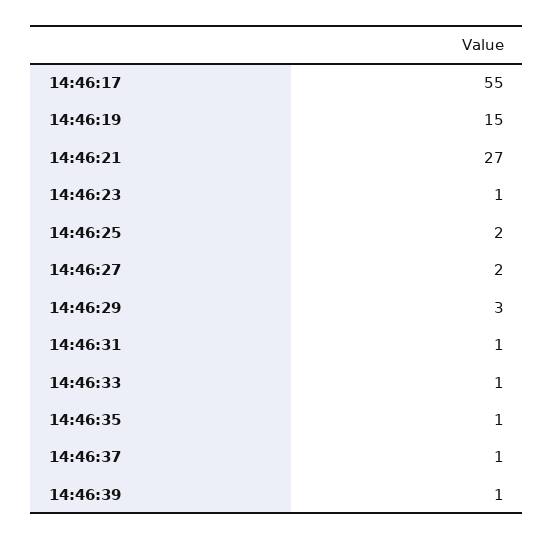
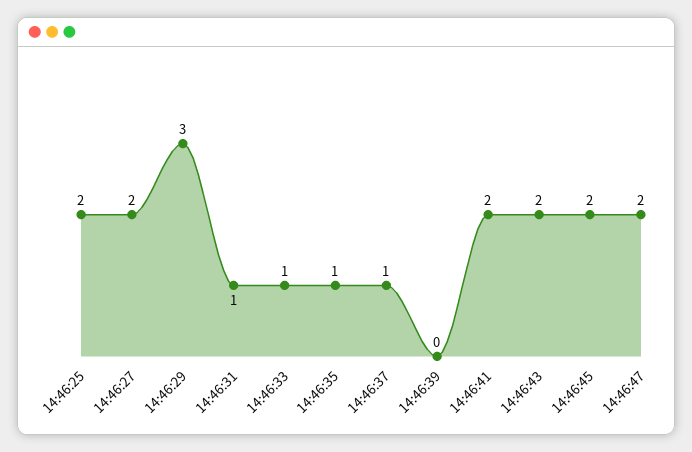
14:46:17: 55 -> none
14:46:19: 15 -> none
14:46:21: 27 -> none
14:46:23: 1 -> none
14:46:39: 1 -> 0
14:46:41: none -> 2
14:46:43: none -> 2
14:46:45: none -> 2
14:46:47: none -> 2

